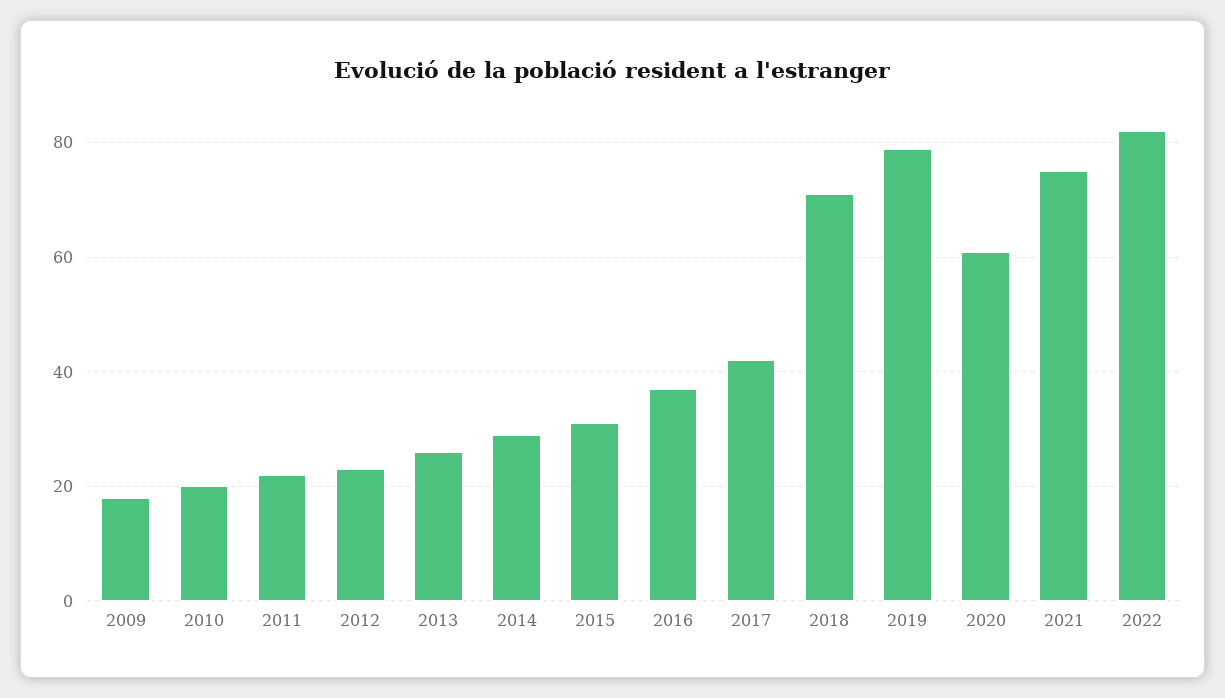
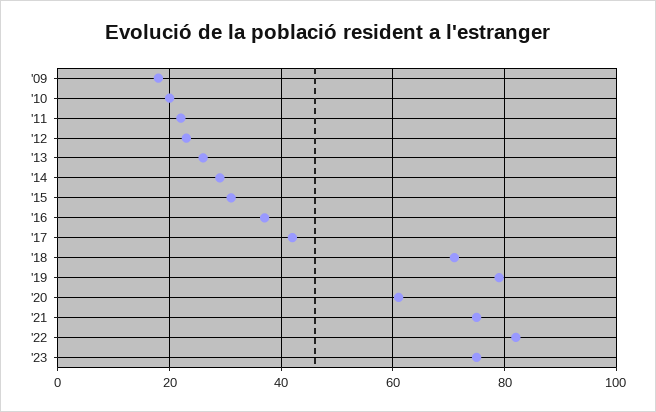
'23: none -> 75

